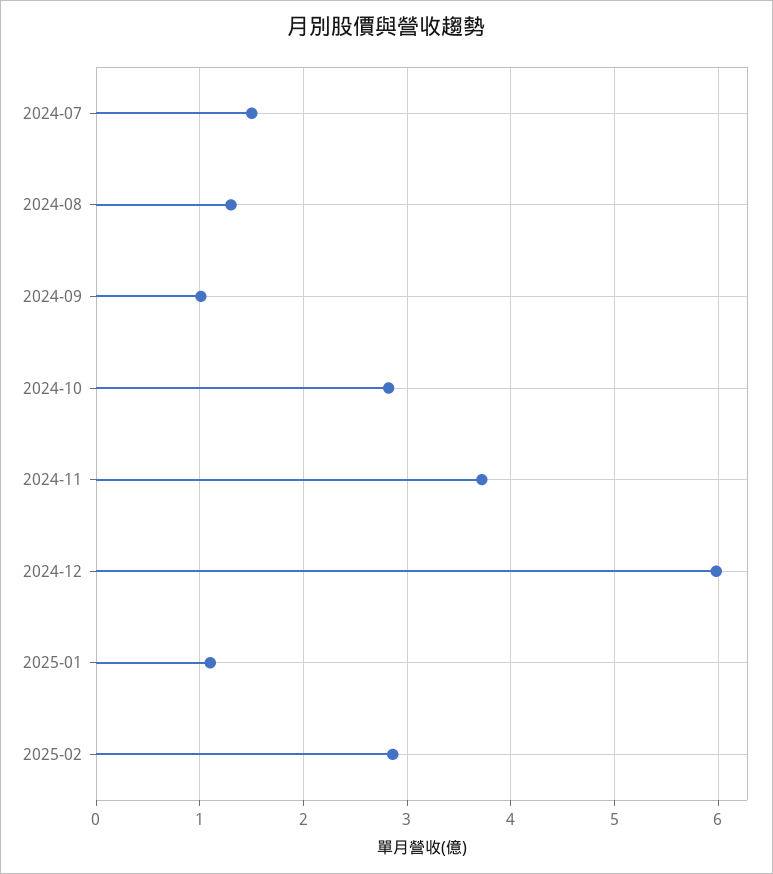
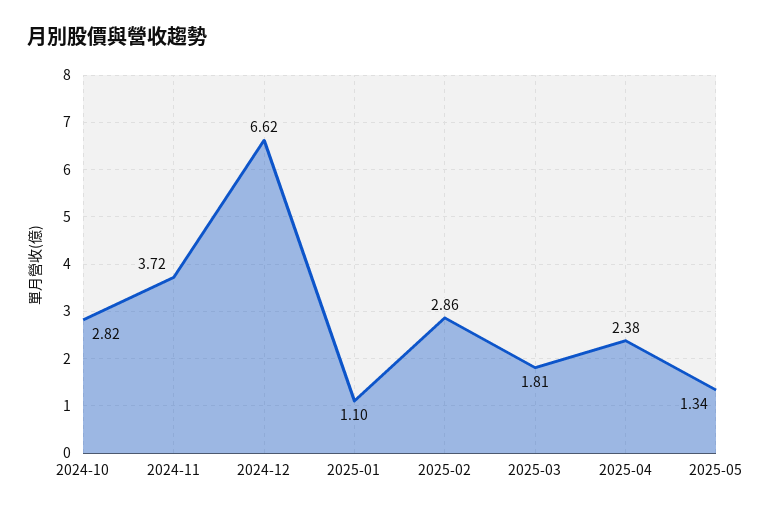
2024-07: 1.5 -> none
2024-08: 1.3 -> none
2024-09: 1 -> none
2024-12: 6 -> 6.62
2025-03: none -> 1.81
2025-04: none -> 2.38
2025-05: none -> 1.34

